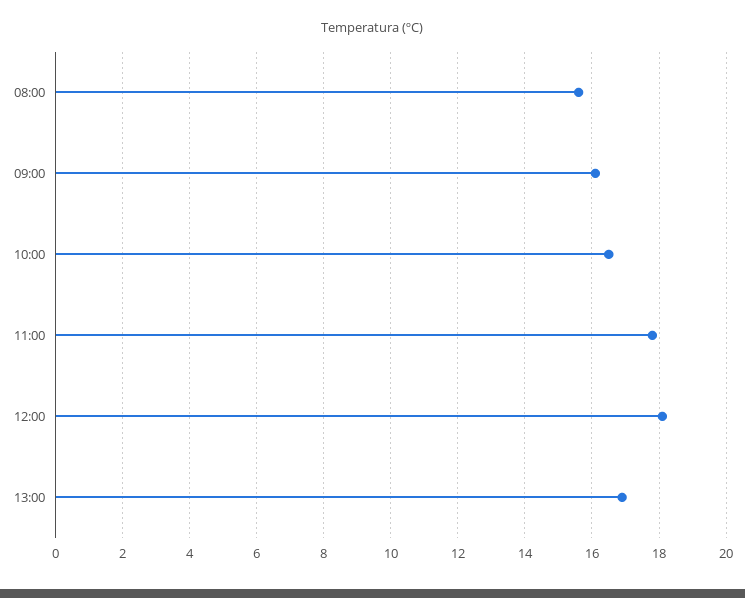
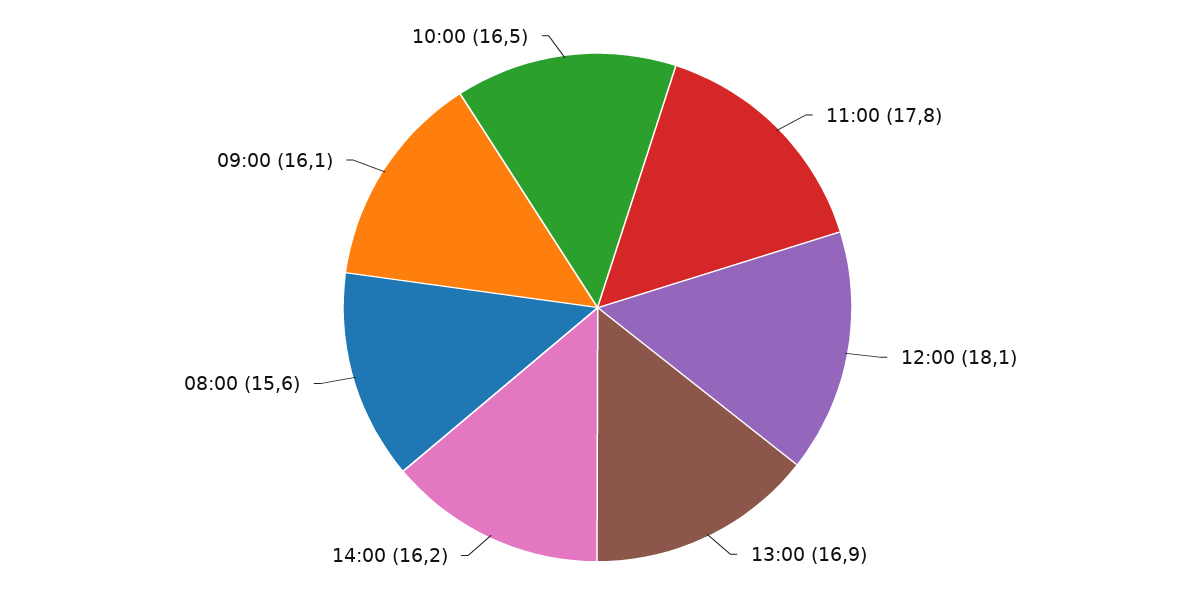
14:00: none -> 16.2

